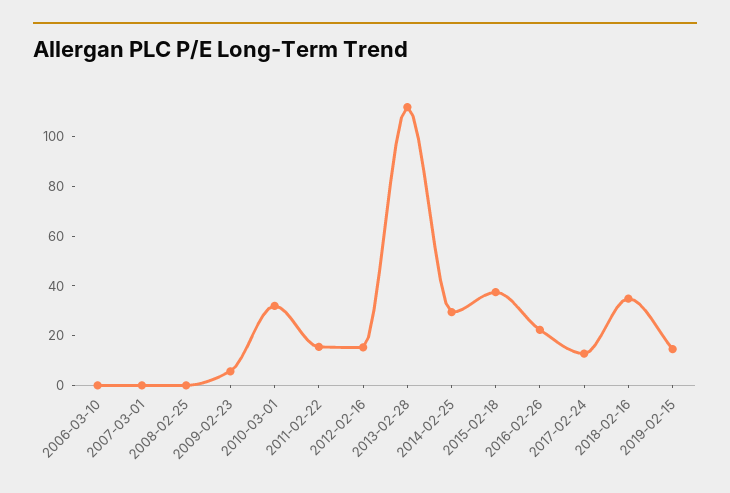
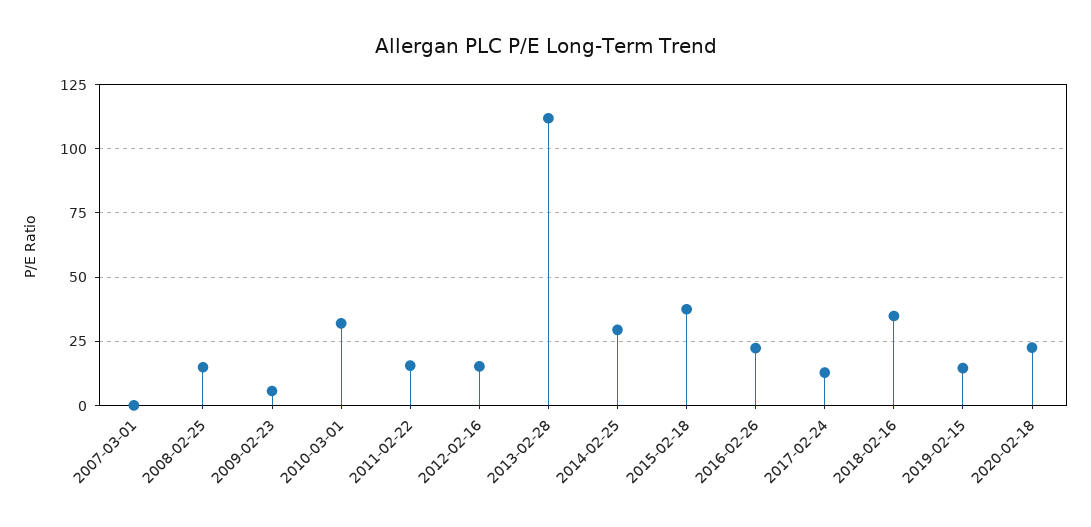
2006-03-10: 0 -> none
2008-02-25: 0 -> 15
2020-02-18: none -> 22.5

